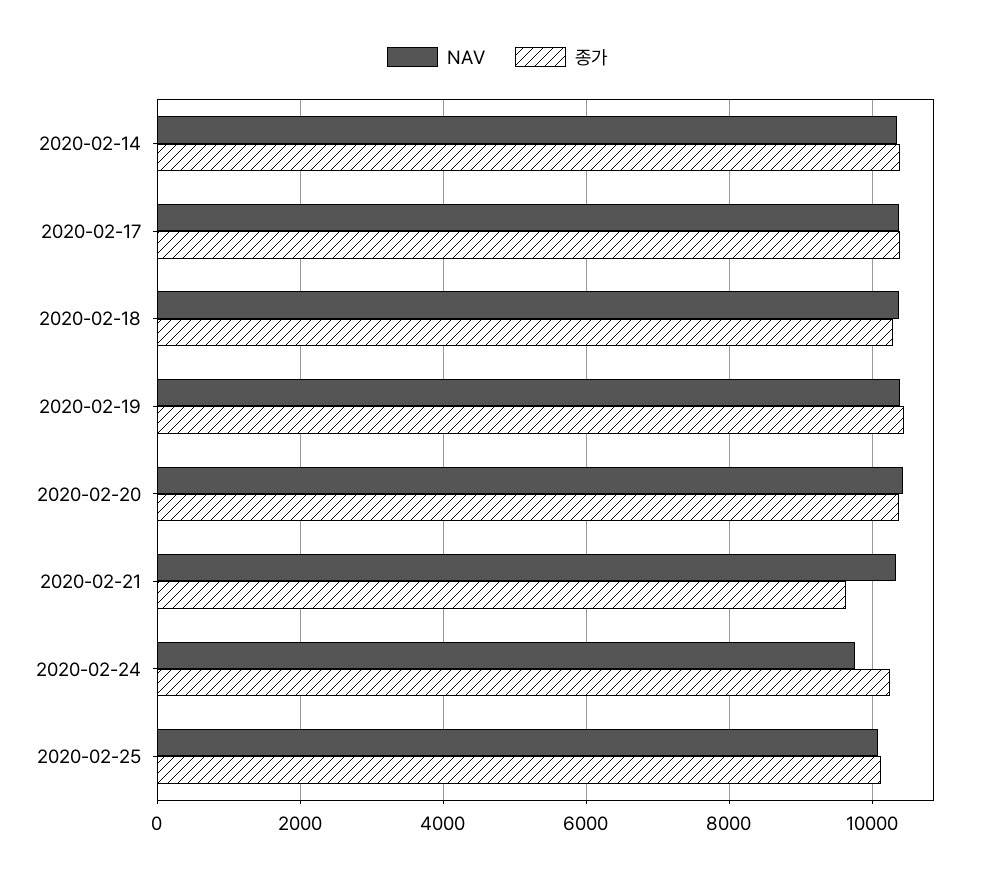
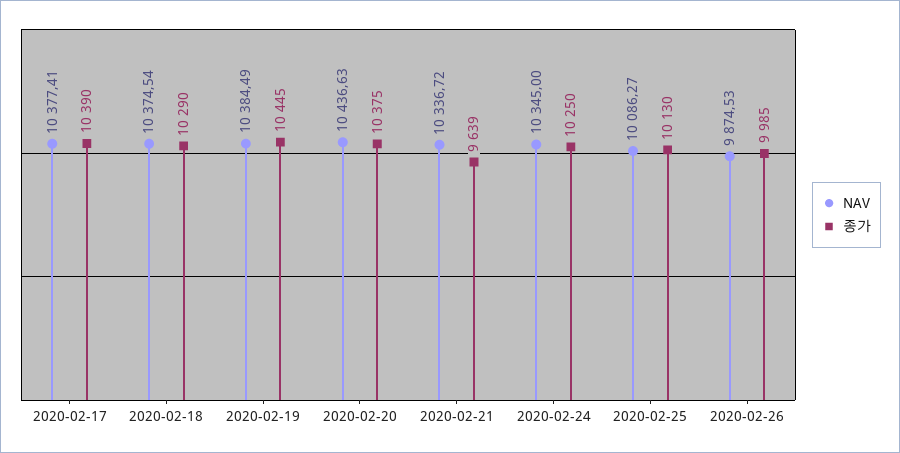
NAV, 2020-02-14: 10400 -> none
종가, 2020-02-14: 10400 -> none
NAV, 2020-02-24: 9800 -> 10345
NAV, 2020-02-26: none -> 9874.53
종가, 2020-02-26: none -> 9985

